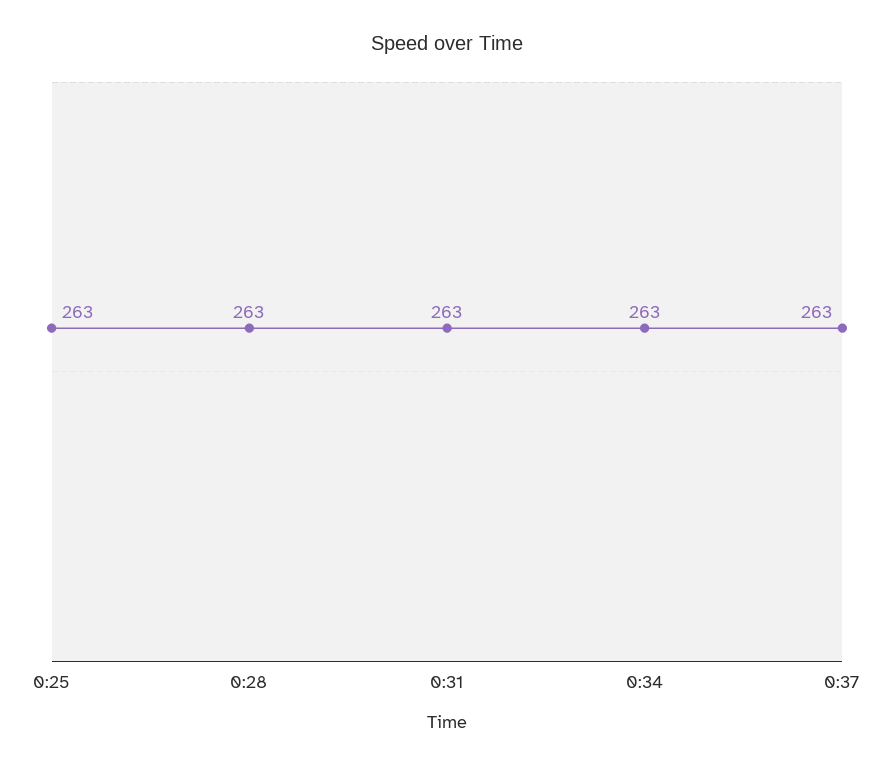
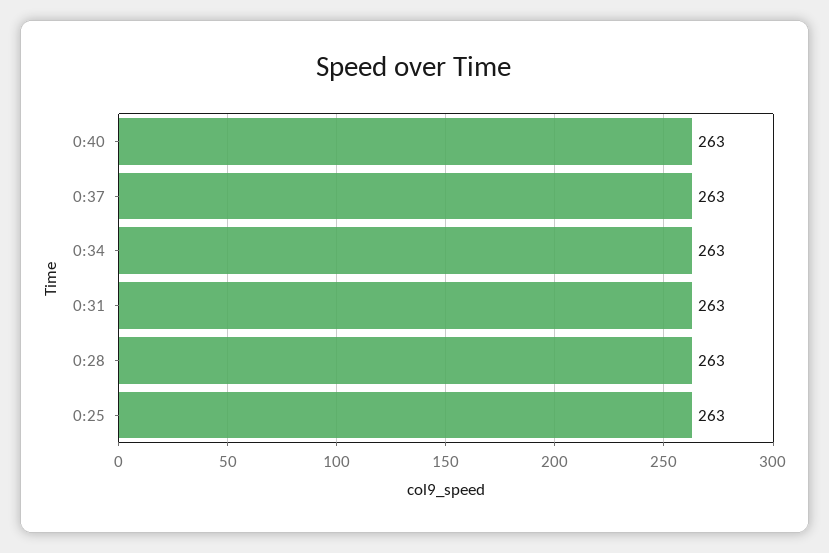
0:40: none -> 263

